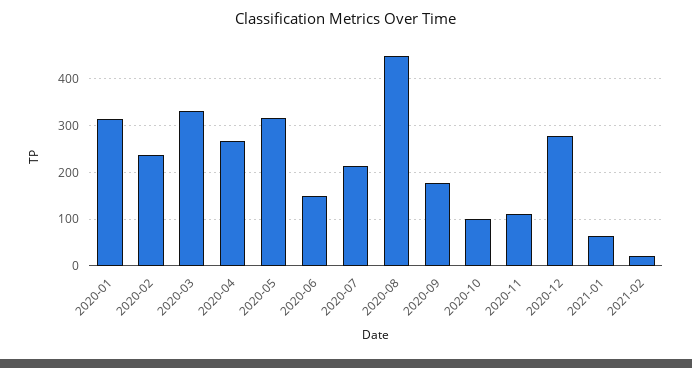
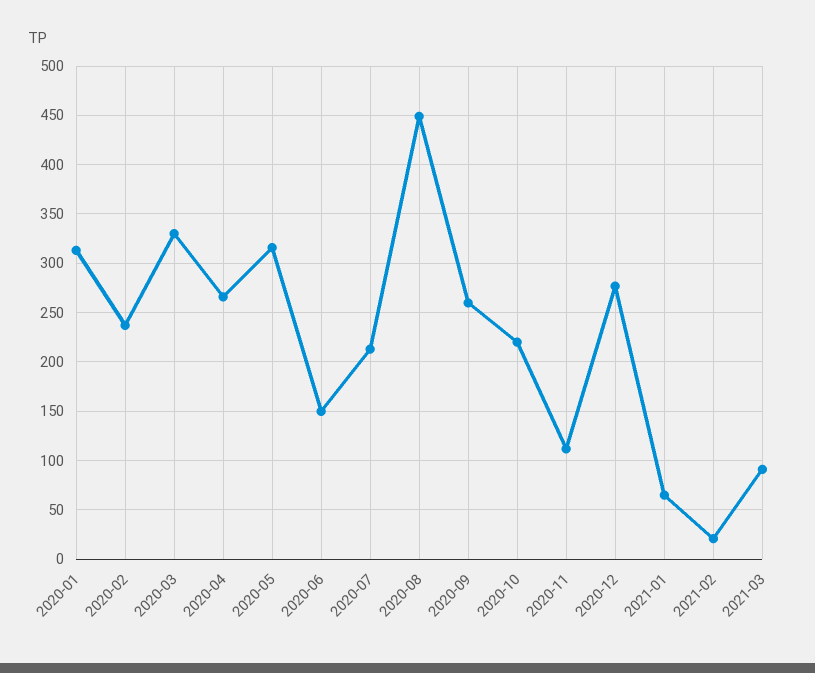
2020-09: 180 -> 260
2020-10: 100 -> 220
2021-03: none -> 90

